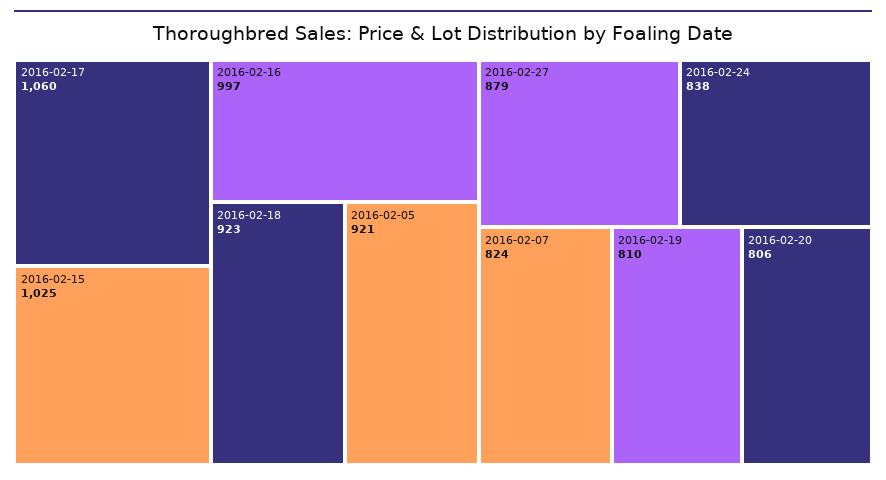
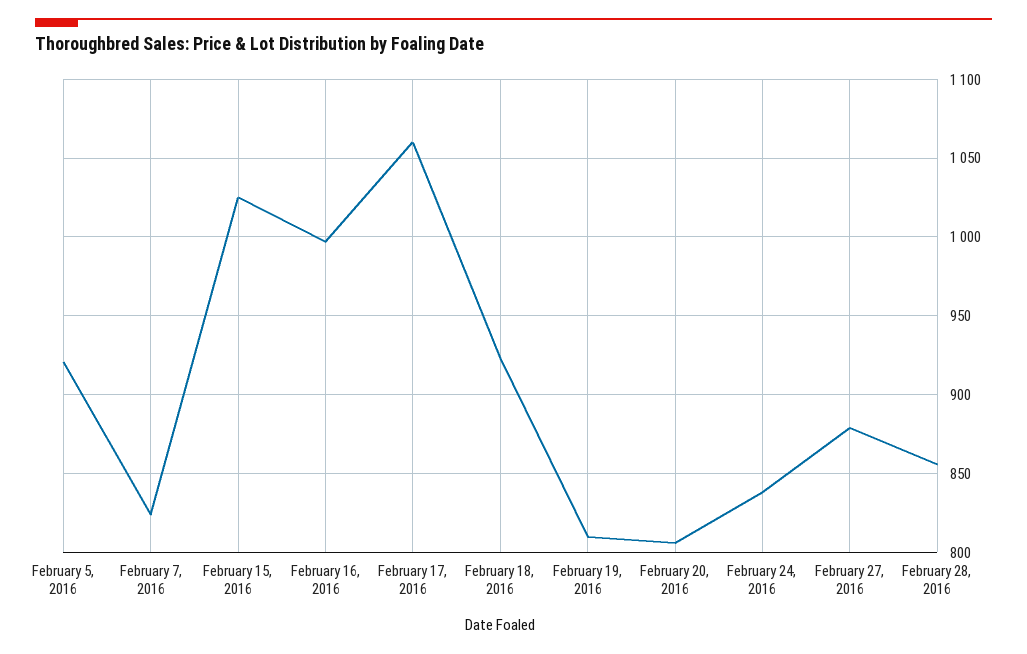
February 28, 2016: none -> 855

